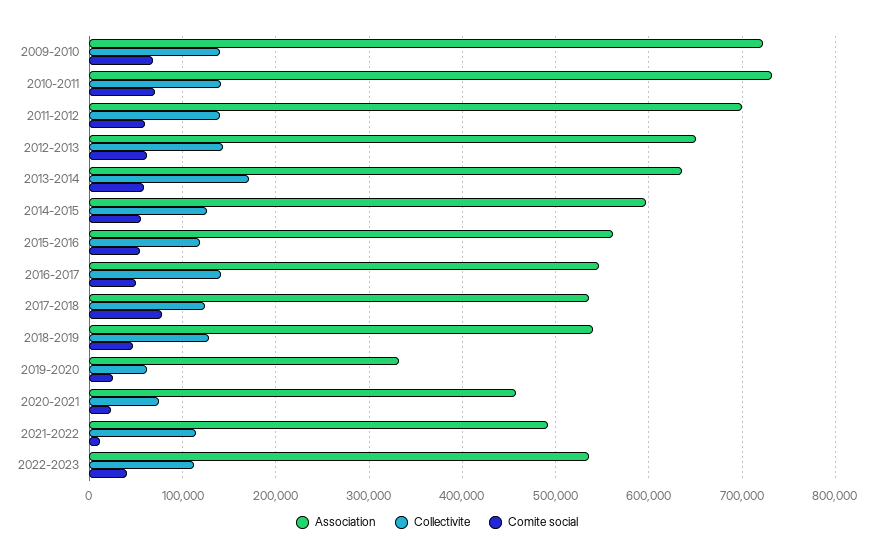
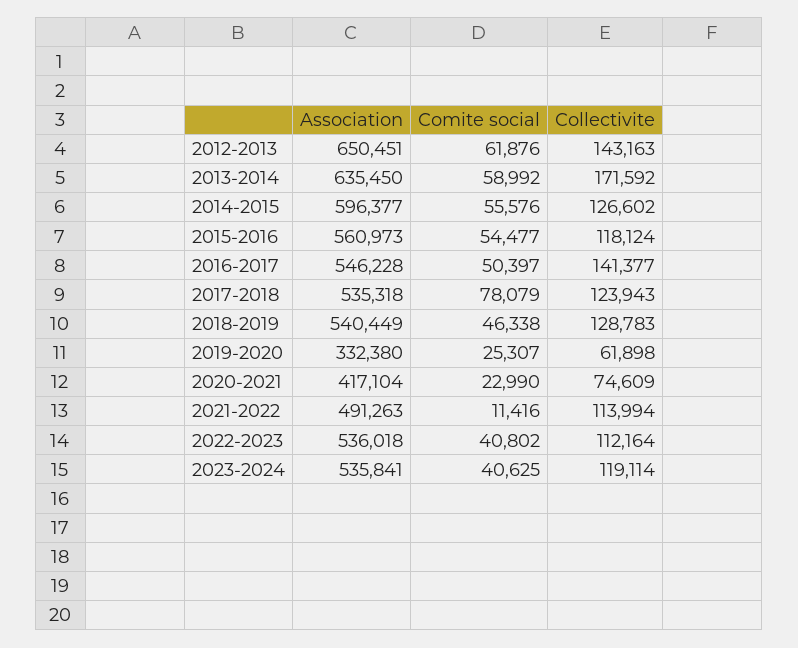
Association, 2009-2010: 720000 -> none
Collectivite, 2009-2010: 140000 -> none
Comite social, 2009-2010: 70000 -> none
Association, 2010-2011: 730000 -> none
Collectivite, 2010-2011: 140000 -> none
Comite social, 2010-2011: 70000 -> none
Association, 2011-2012: 700000 -> none
Collectivite, 2011-2012: 140000 -> none
Comite social, 2011-2012: 60000 -> none
Association, 2020-2021: 460000 -> 417104
Association, 2023-2024: none -> 535841
Comite social, 2023-2024: none -> 40625
Collectivite, 2023-2024: none -> 119114

